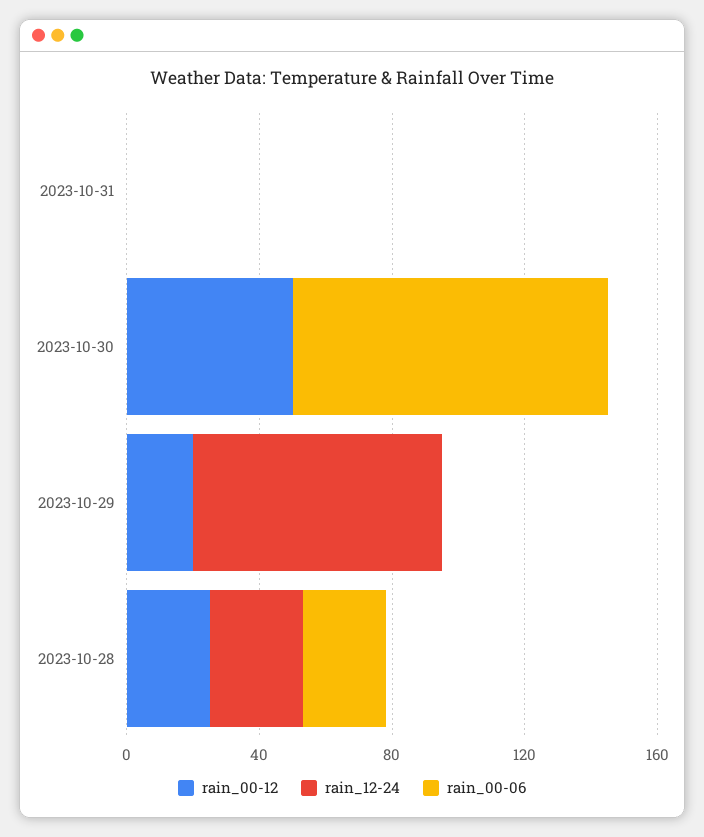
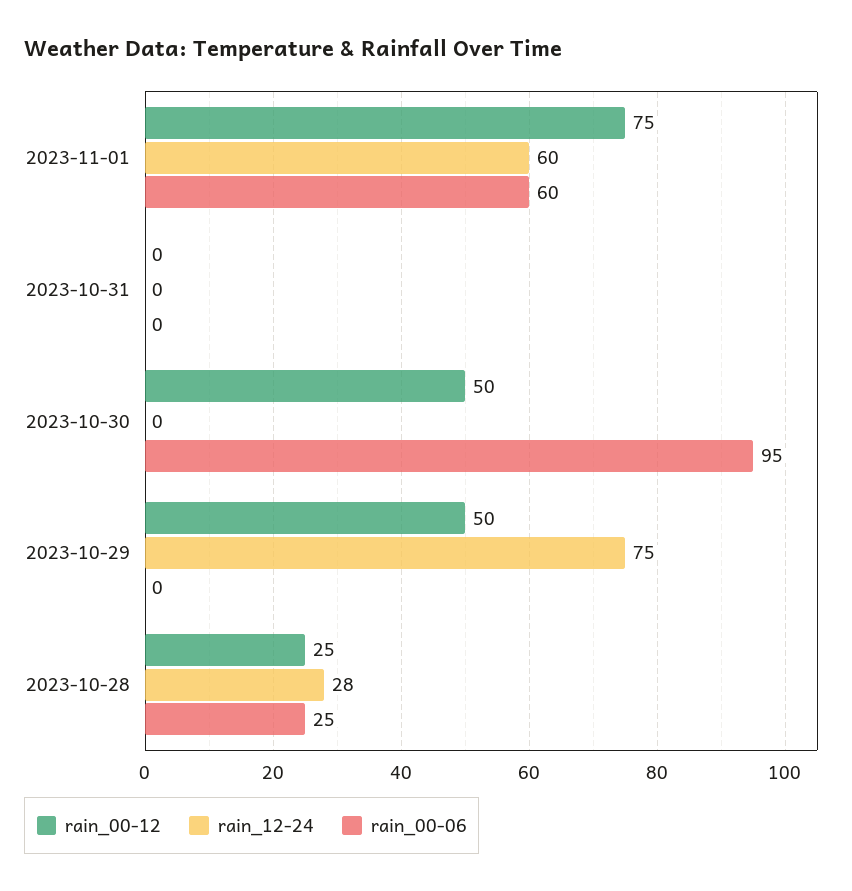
rain_00-12, 2023-10-29: 20 -> 50
rain_00-12, 2023-11-01: none -> 75
rain_12-24, 2023-11-01: none -> 60
rain_00-06, 2023-11-01: none -> 60

